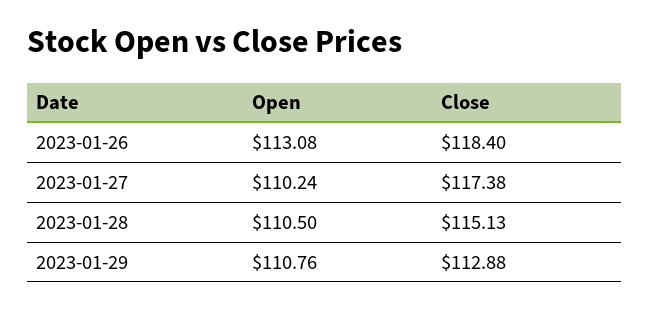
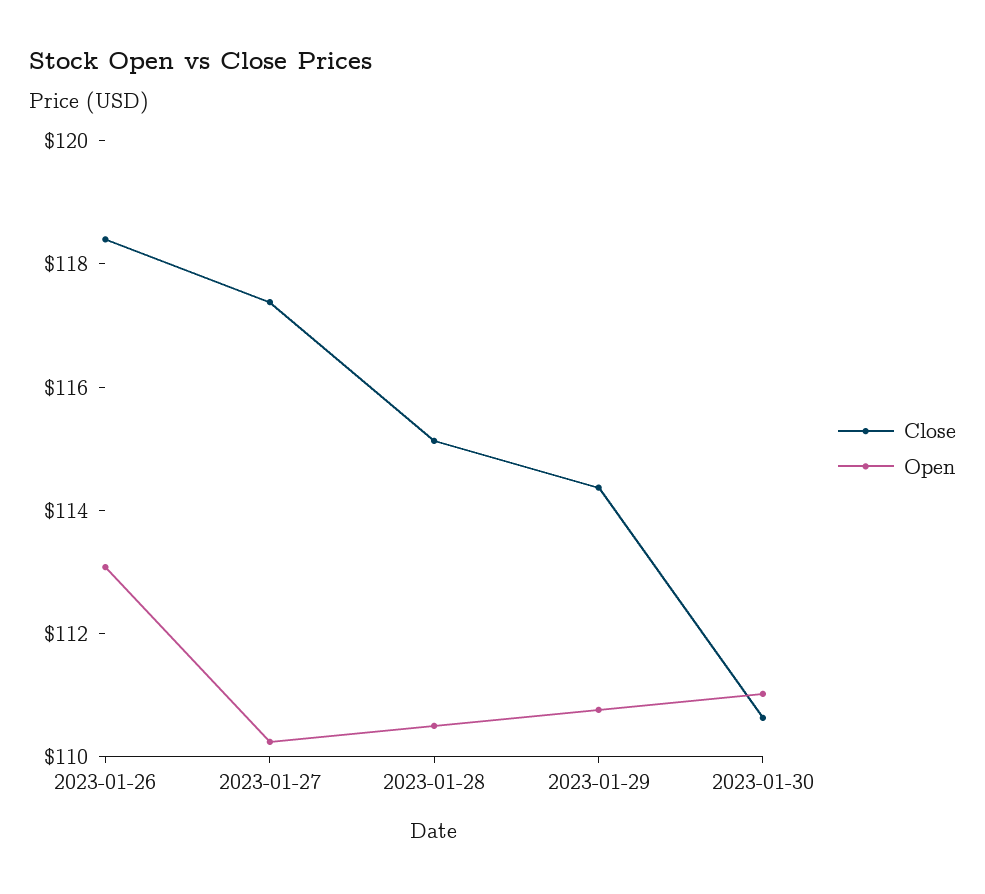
Close, 2023-01-29: 112.88 -> 114.5
Close, 2023-01-30: none -> 110.5
Open, 2023-01-30: none -> 111

